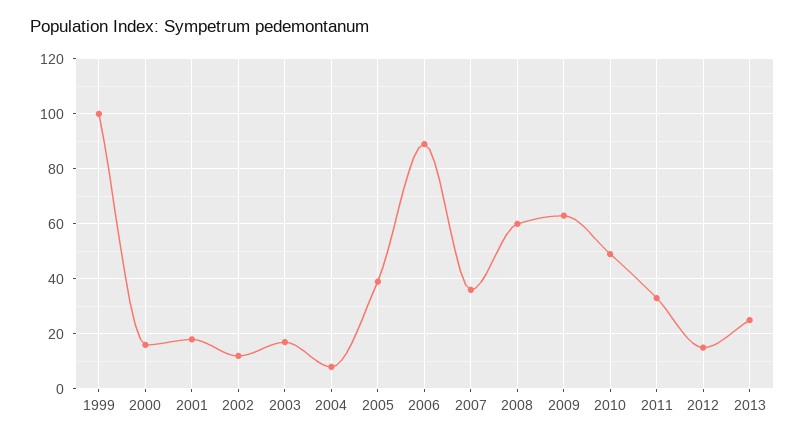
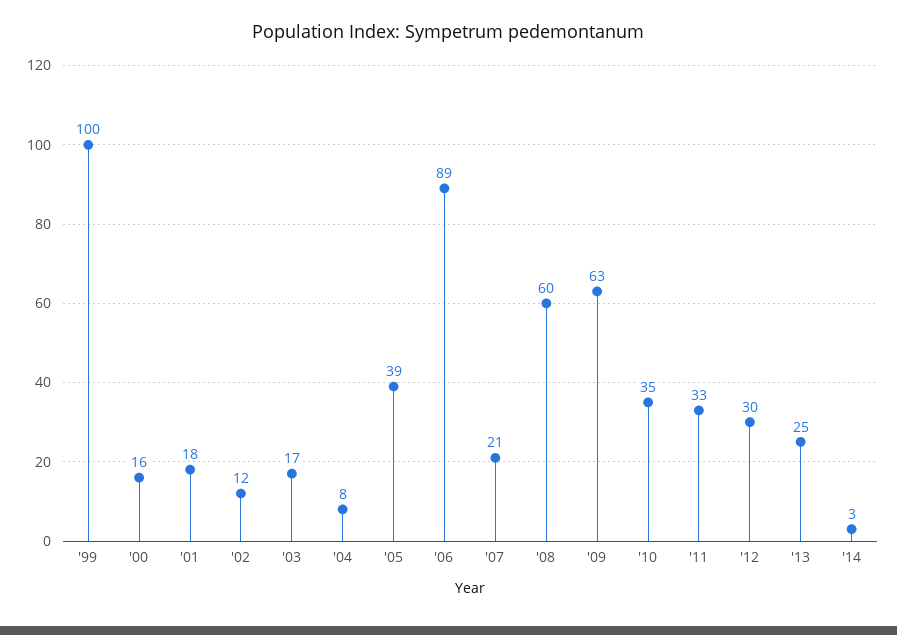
2007: 35 -> 21
2010: 50 -> 35
2012: 15 -> 30
'14: none -> 3

